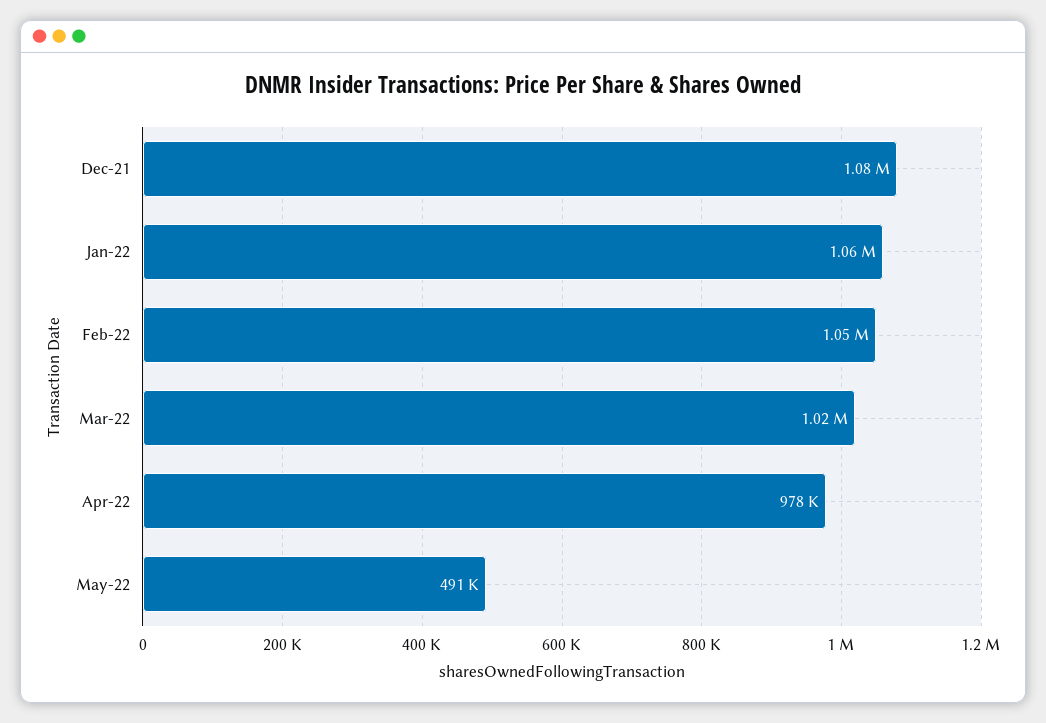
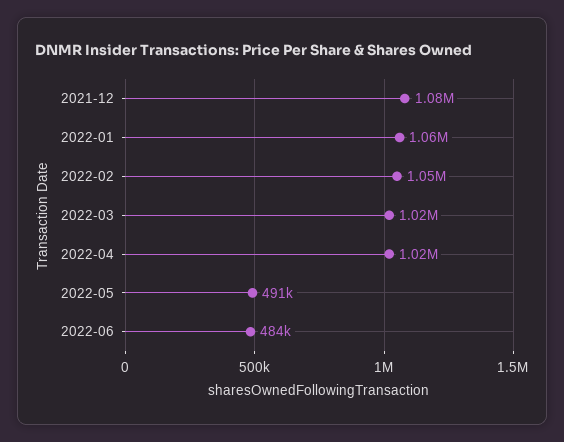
Apr-22: 978000 -> 1020000
2022-06: none -> 484000

